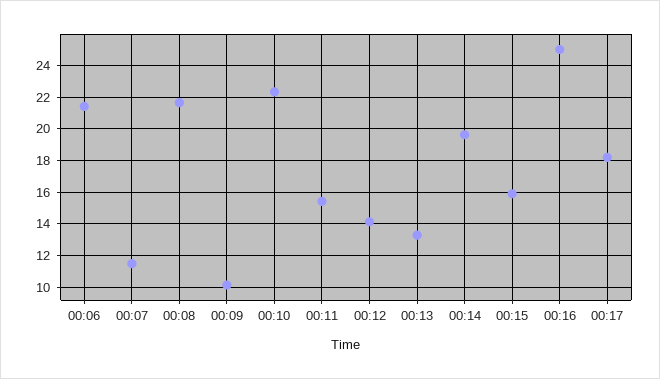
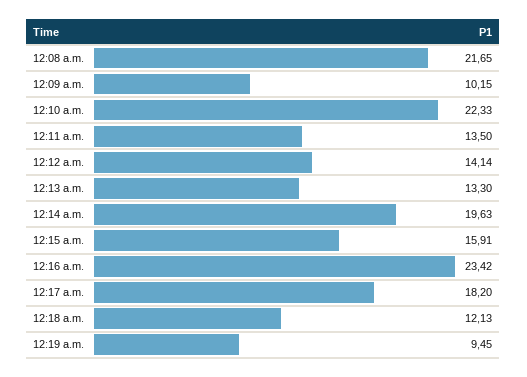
00:06: 21.5 -> none
00:07: 11.5 -> none
00:11: 15.5 -> 13.5
00:16: 25 -> 23.42
12:18 a.m.: none -> 12.13
12:19 a.m.: none -> 9.45

